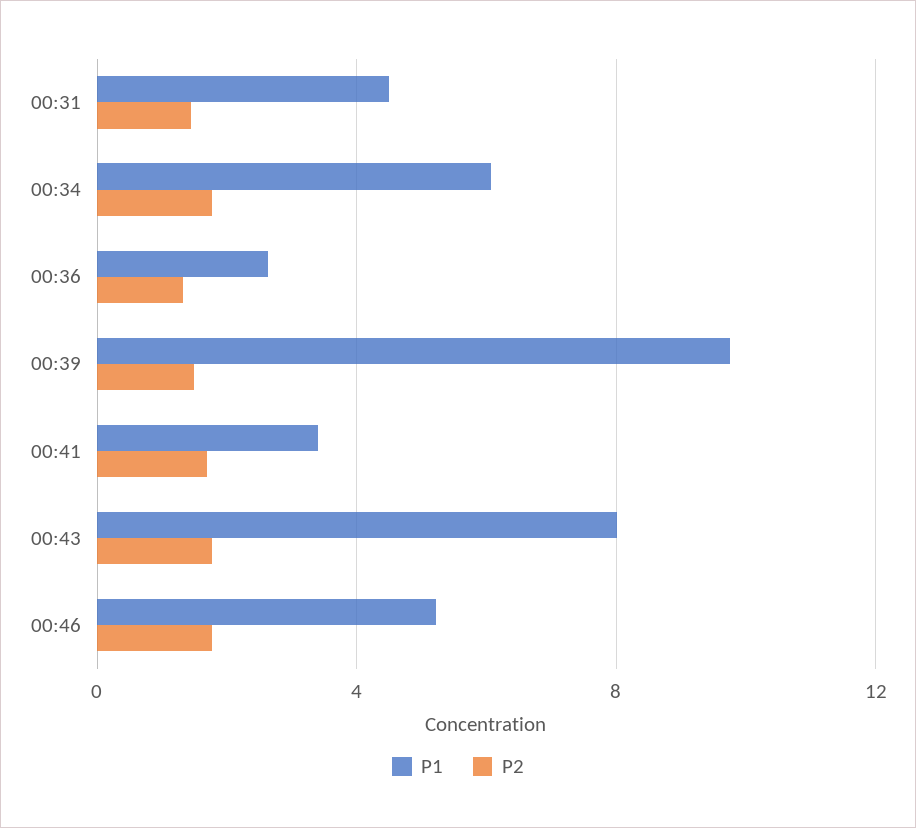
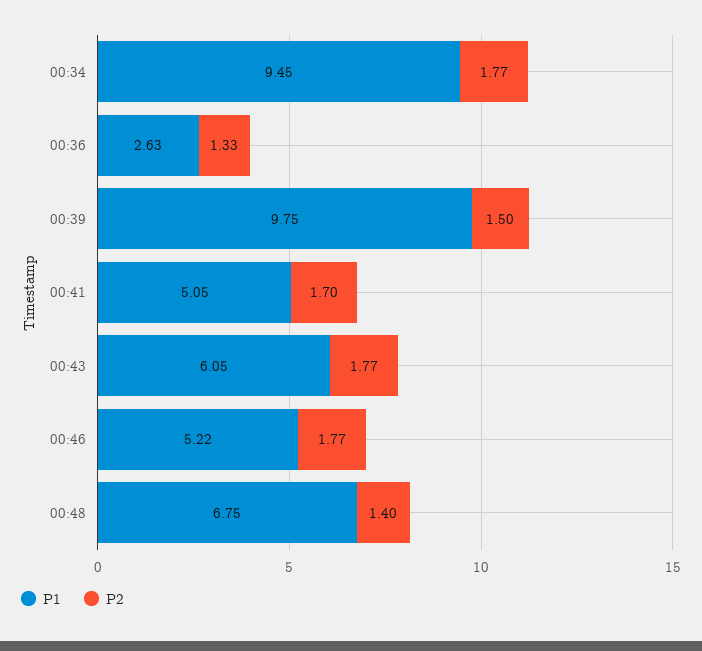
P1, 00:31: 4.5 -> none
P2, 00:31: 1.5 -> none
P1, 00:34: 6 -> 9.45
P1, 00:41: 3.5 -> 5.05
P1, 00:43: 8 -> 6.05
P1, 00:48: none -> 6.75
P2, 00:48: none -> 1.4

